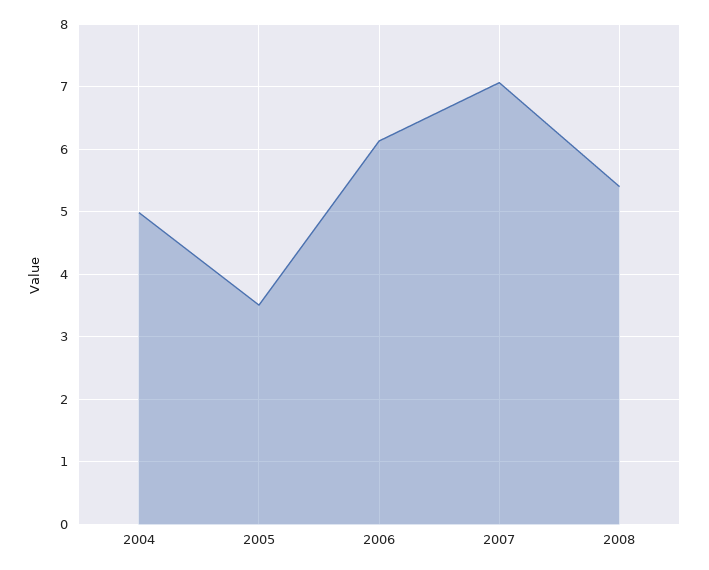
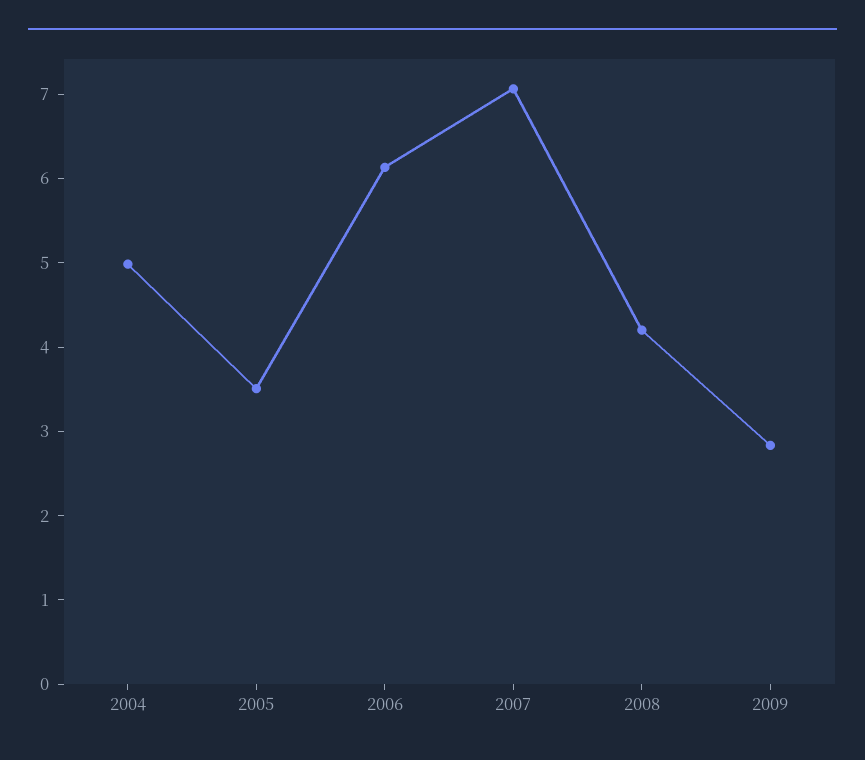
2008: 5.4 -> 4.2
2009: none -> 2.8

